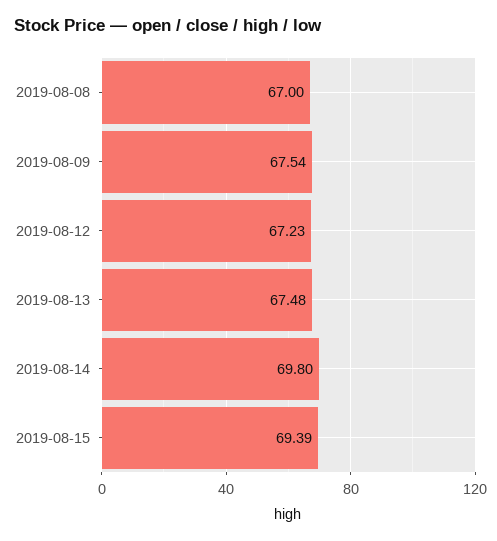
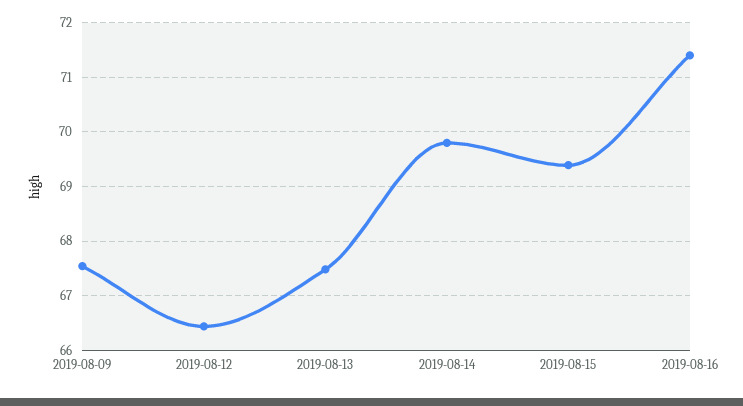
2019-08-08: 67 -> none
2019-08-12: 67.23 -> 66.4
2019-08-16: none -> 71.4

